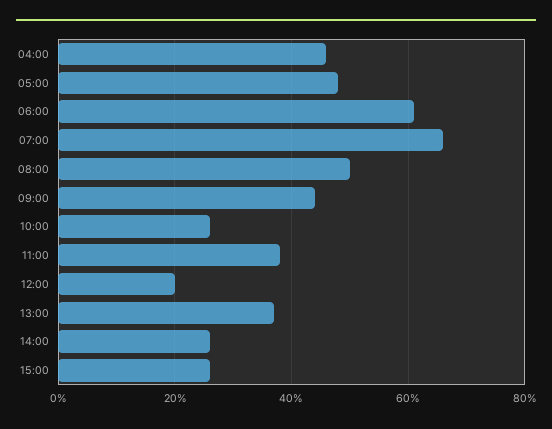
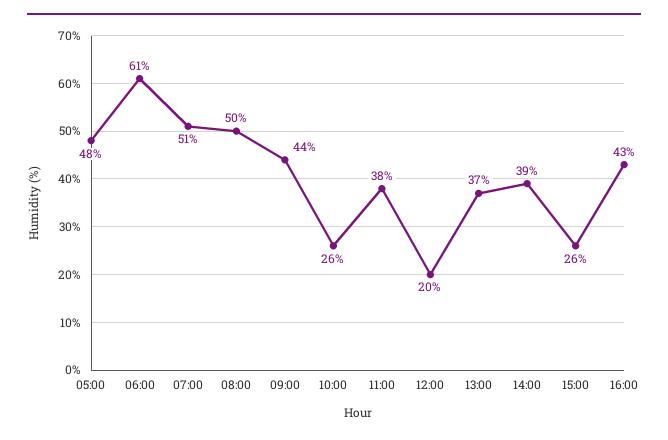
04:00: 45 -> none
07:00: 65 -> 51
14:00: 25 -> 39
16:00: none -> 43

